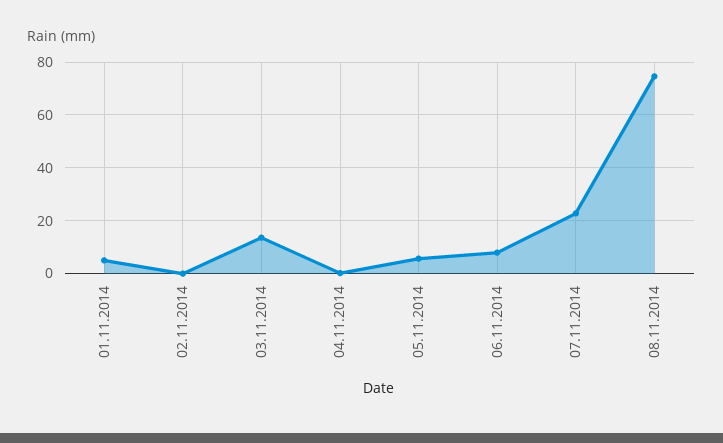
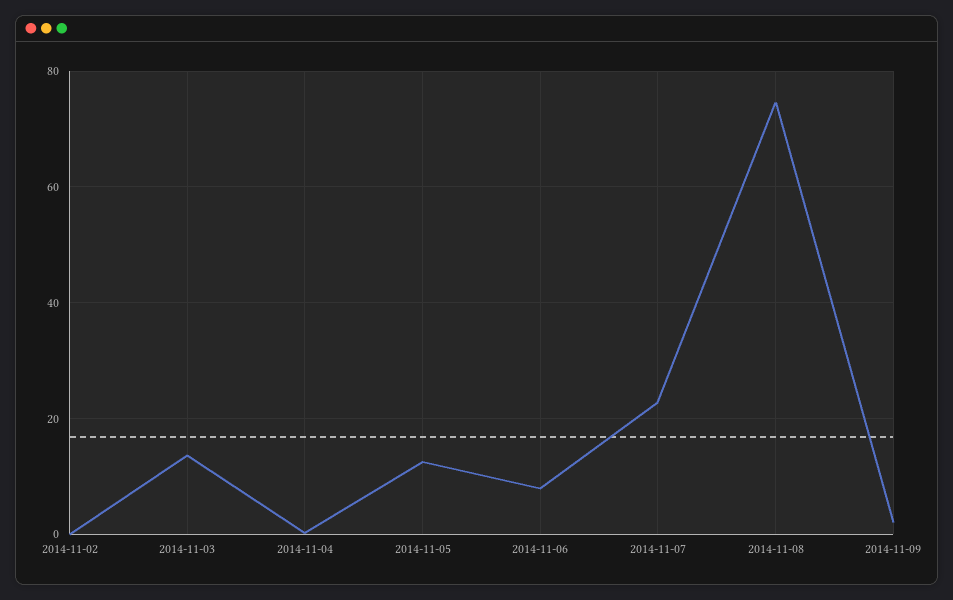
01.11.2014: 5 -> none
05.11.2014: 5 -> 12
2014-11-09: none -> 2

